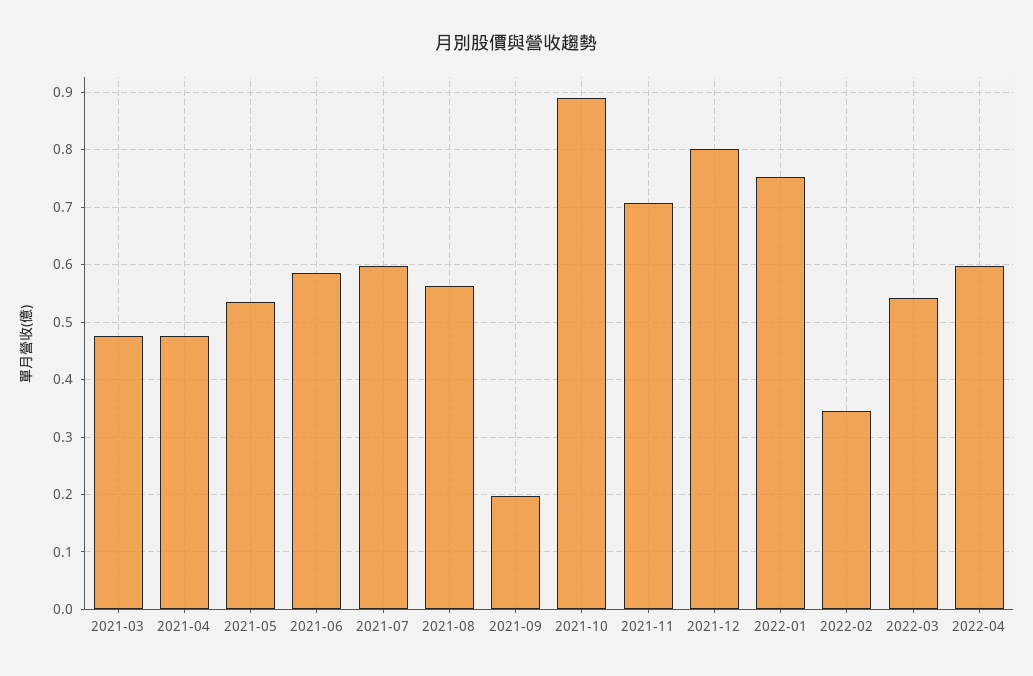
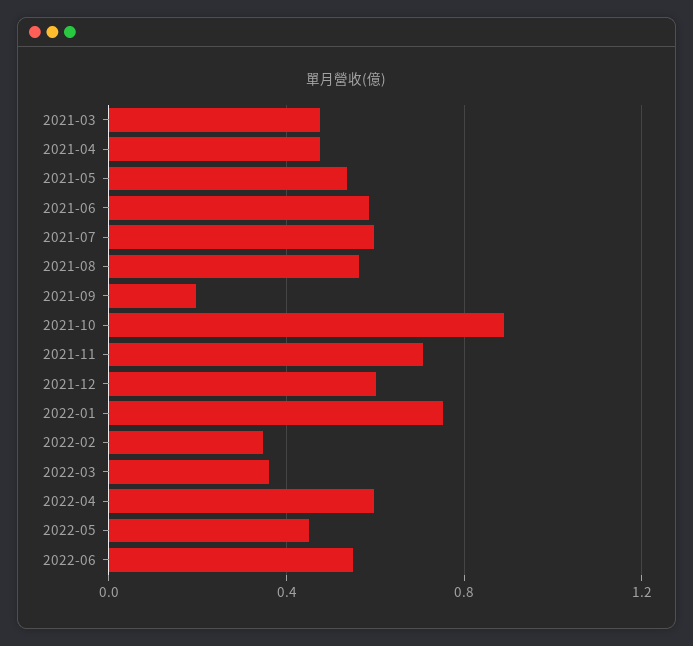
2021-12: 0.8 -> 0.6
2022-03: 0.54 -> 0.35
2022-05: none -> 0.45
2022-06: none -> 0.55

